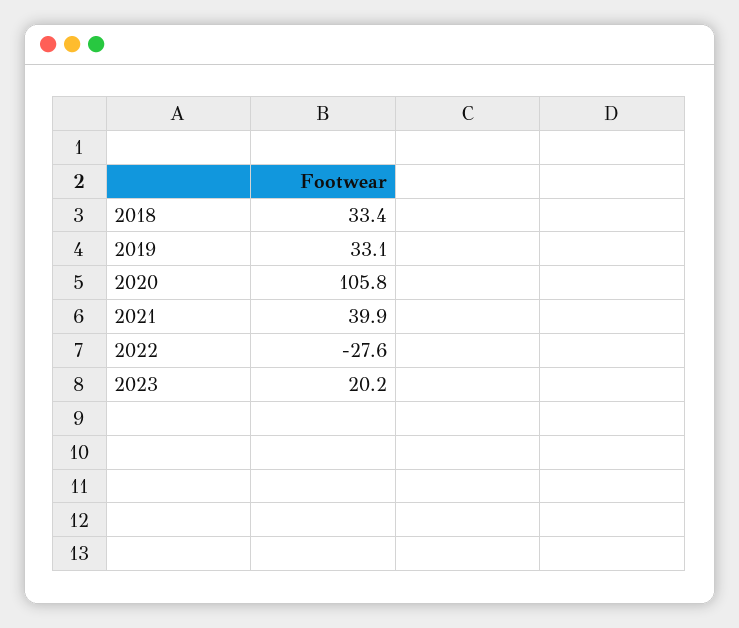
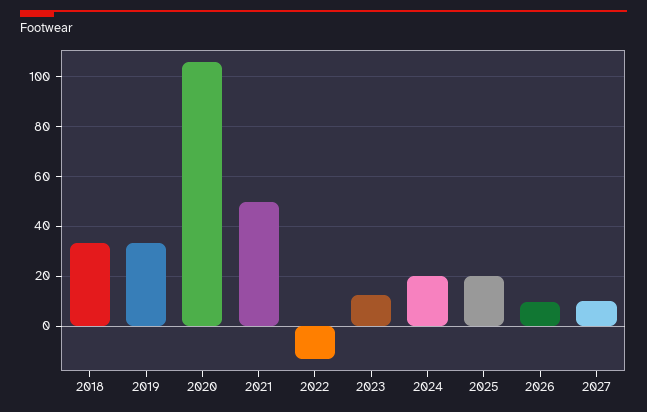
2021: 39.9 -> 50
2022: -27.6 -> -12.5
2023: 20.2 -> 12.5
2024: none -> 20
2025: none -> 20
2026: none -> 10
2027: none -> 10

